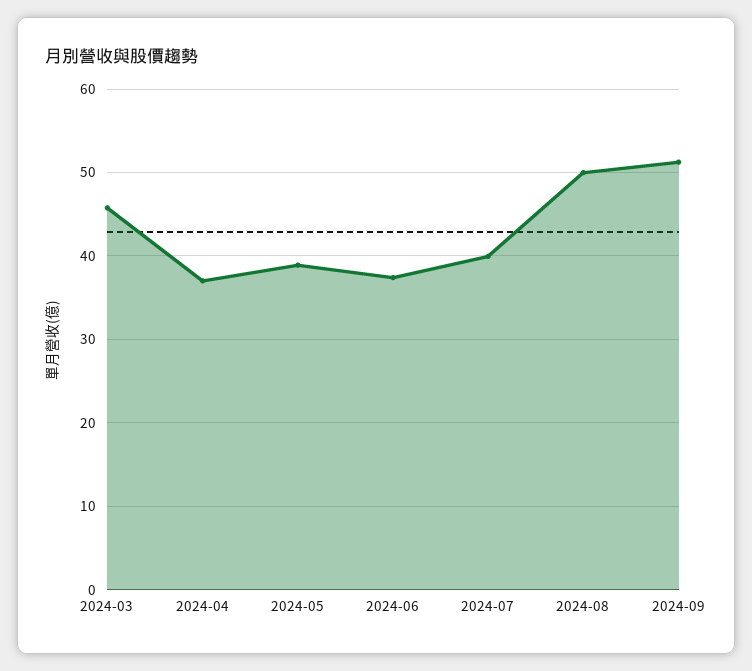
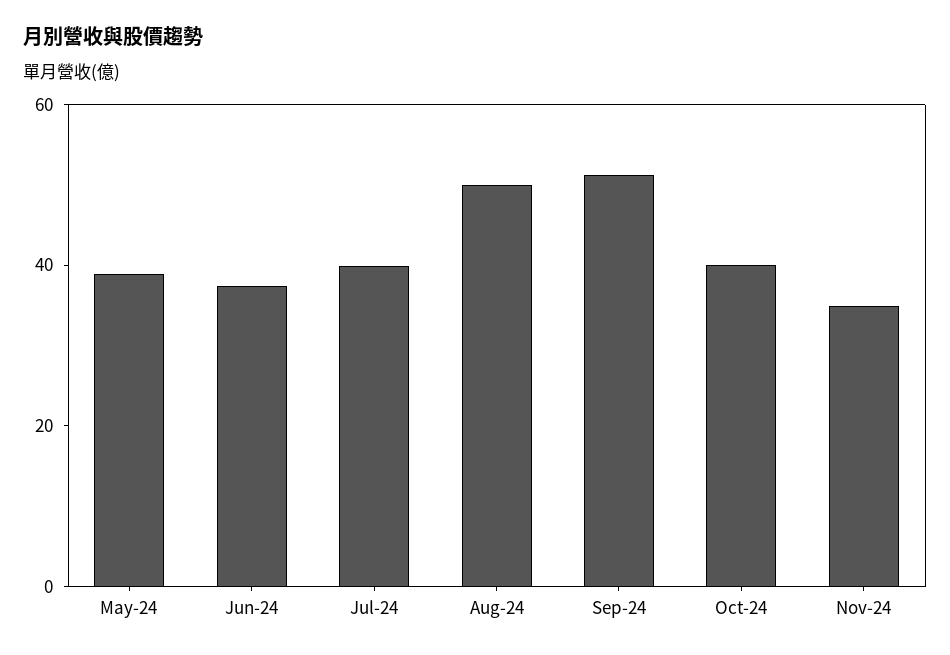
2024-03: 46 -> none
2024-04: 37 -> none
Oct-24: none -> 40
Nov-24: none -> 35

